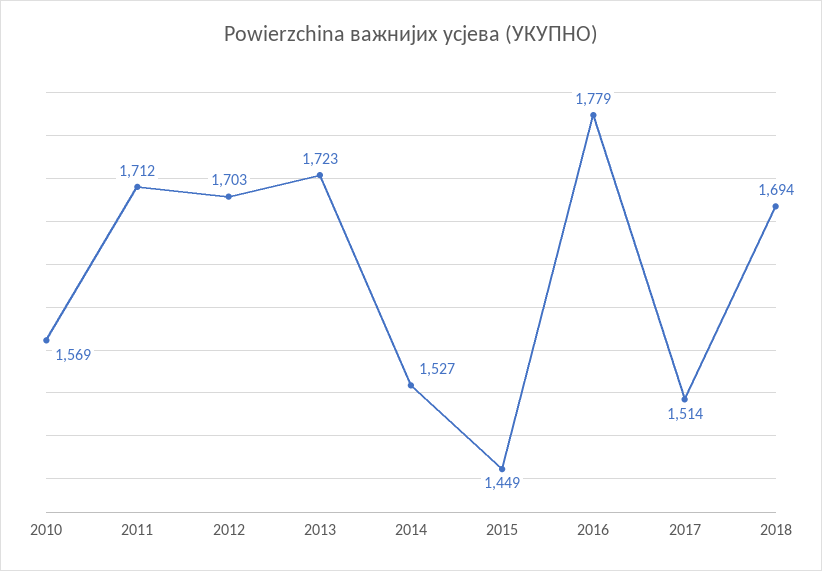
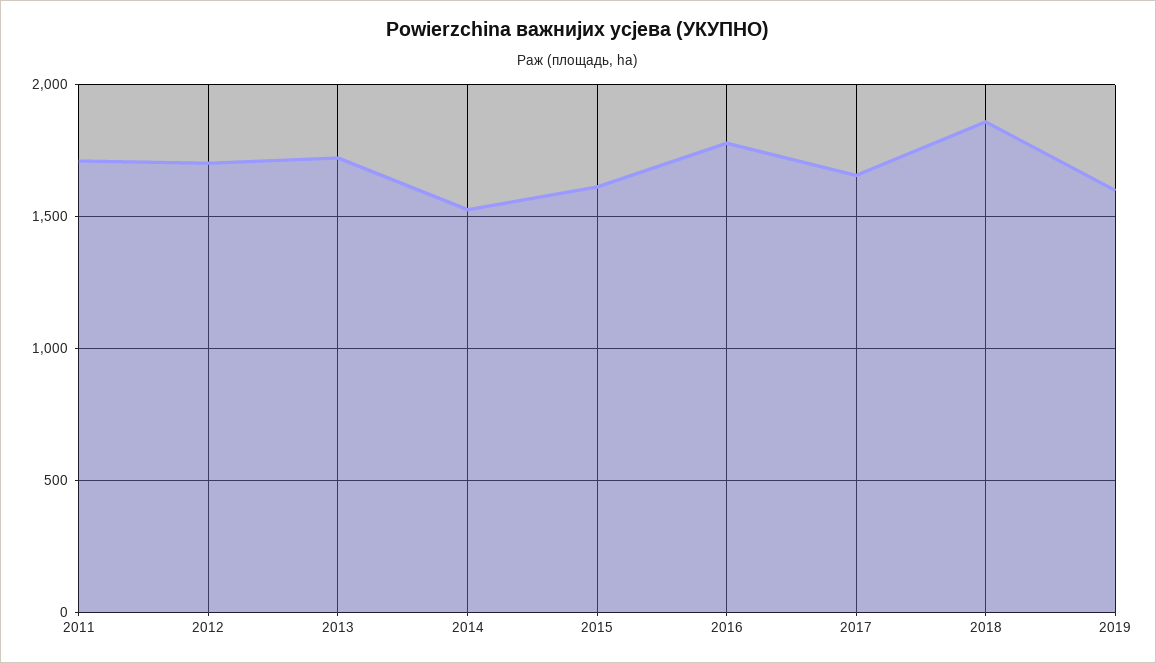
2010: 1569 -> none
2015: 1449 -> 1600
2017: 1514 -> 1650
2018: 1694 -> 1850
2019: none -> 1600

